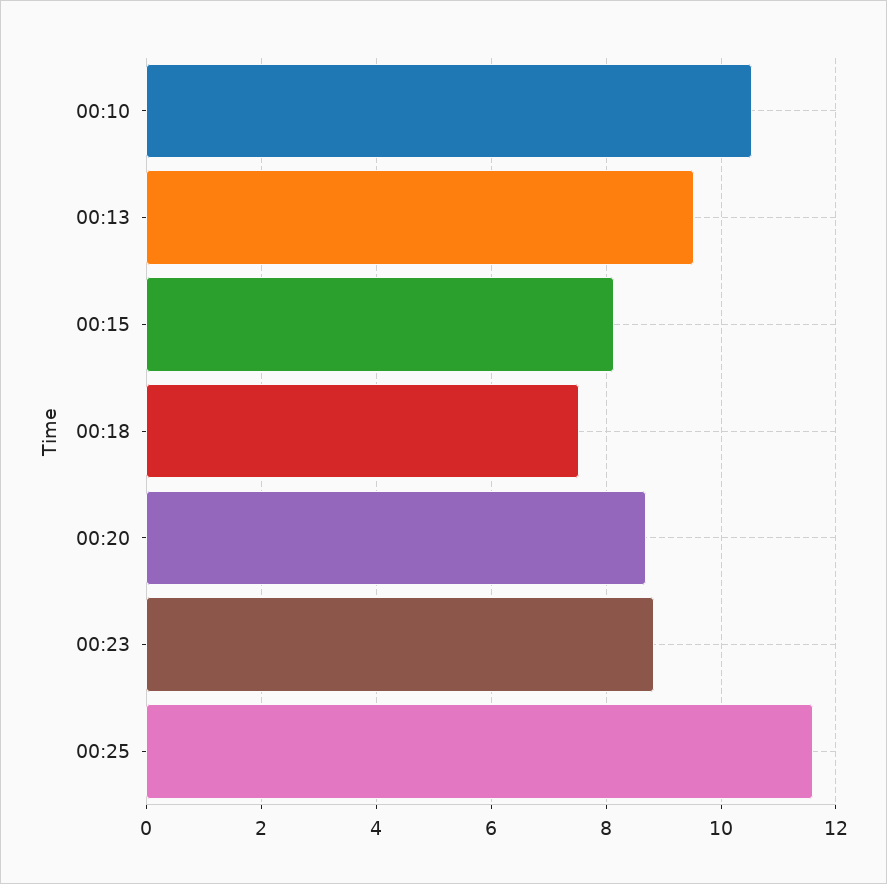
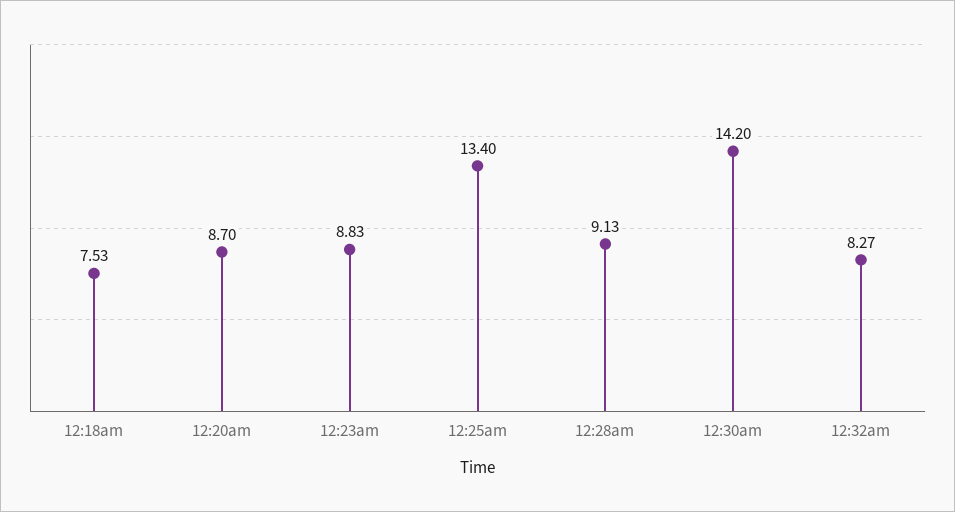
00:10: 10.6 -> none
00:13: 9.6 -> none
00:15: 8.2 -> none
00:25: 11.6 -> 13.4
12:28am: none -> 9.13
12:30am: none -> 14.2
12:32am: none -> 8.27

